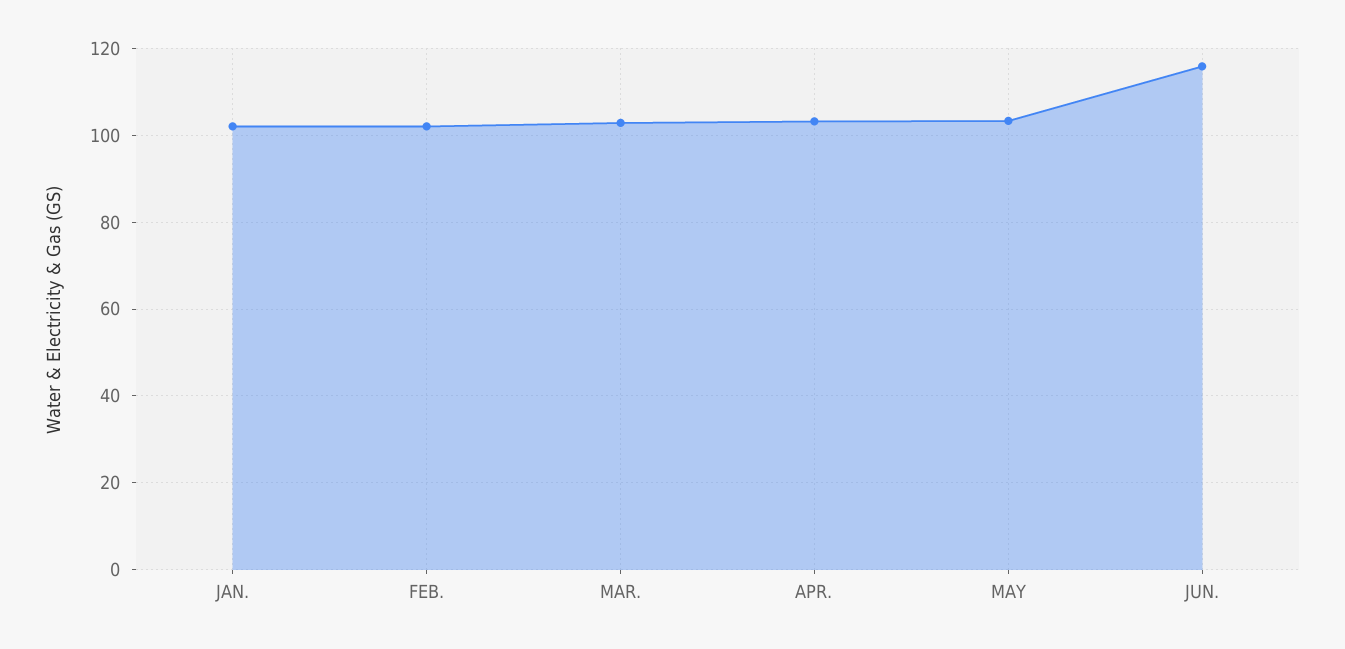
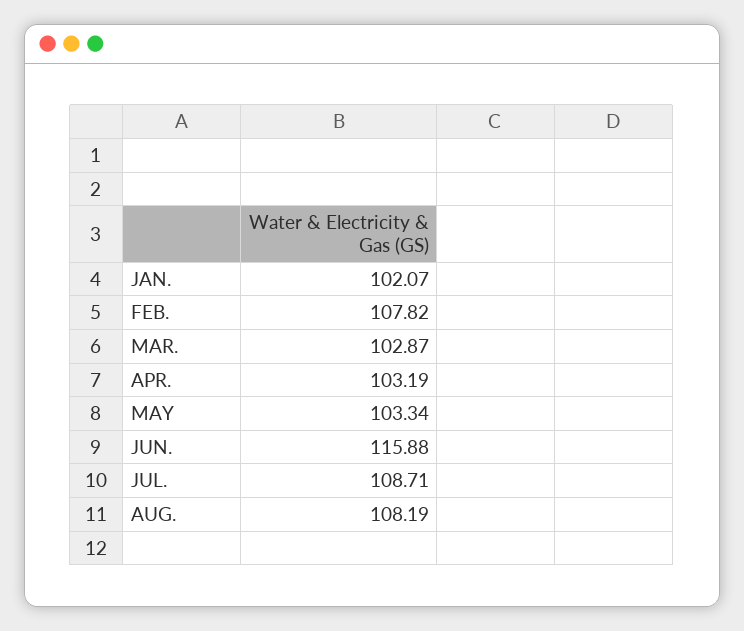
FEB.: 102 -> 107.82
JUL.: none -> 108.71
AUG.: none -> 108.19

